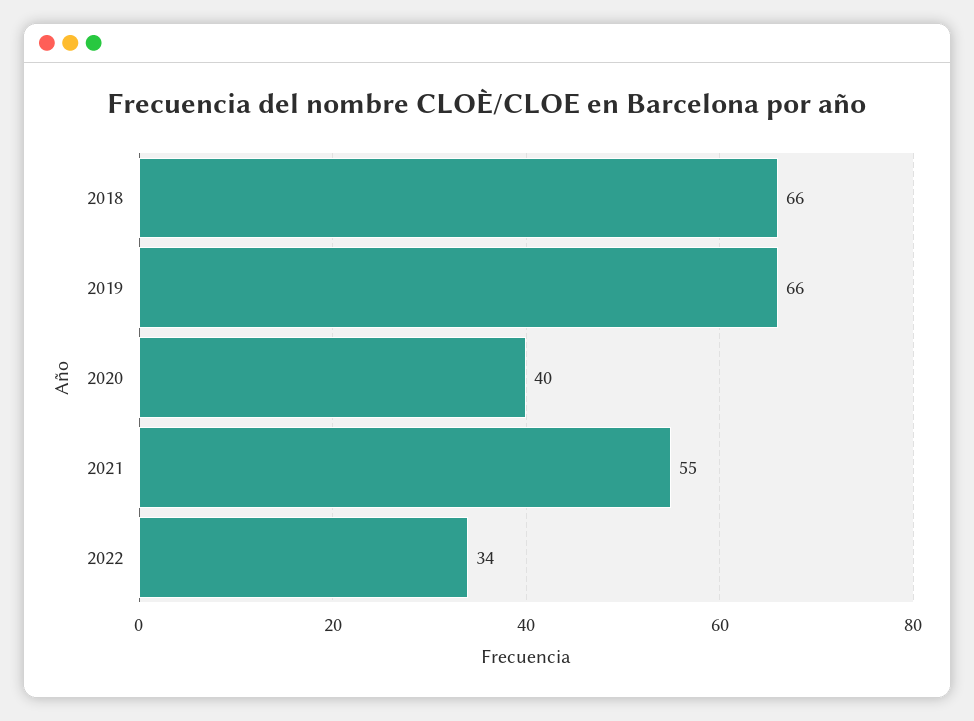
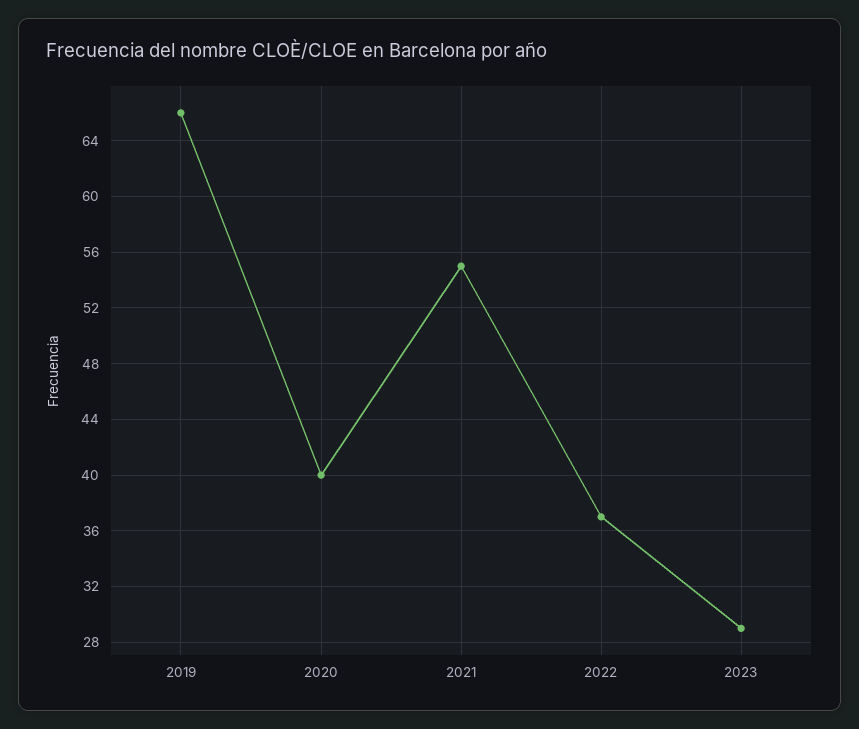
2018: 66 -> none
2022: 34 -> 37
2023: none -> 29

